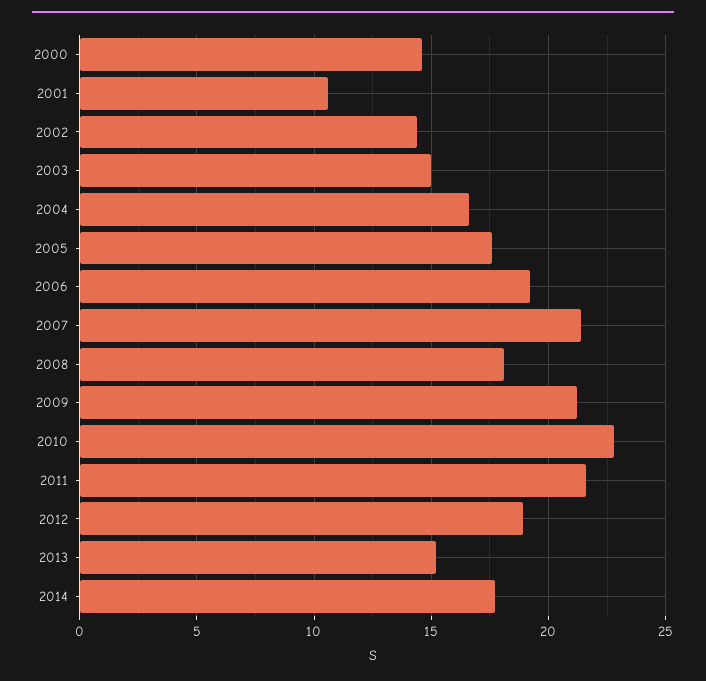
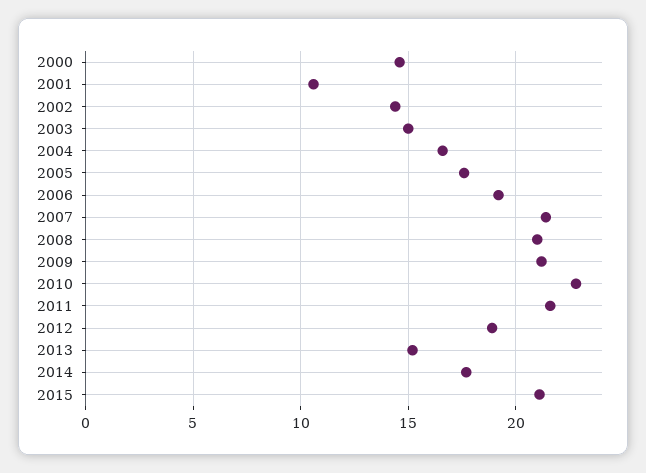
2008: 18 -> 21
2015: none -> 21

